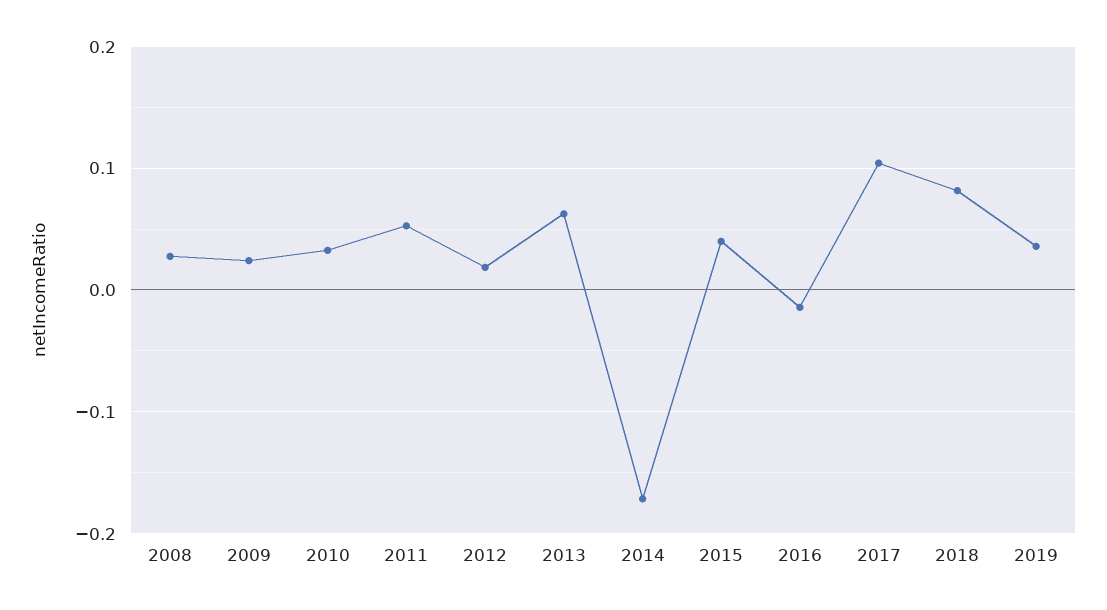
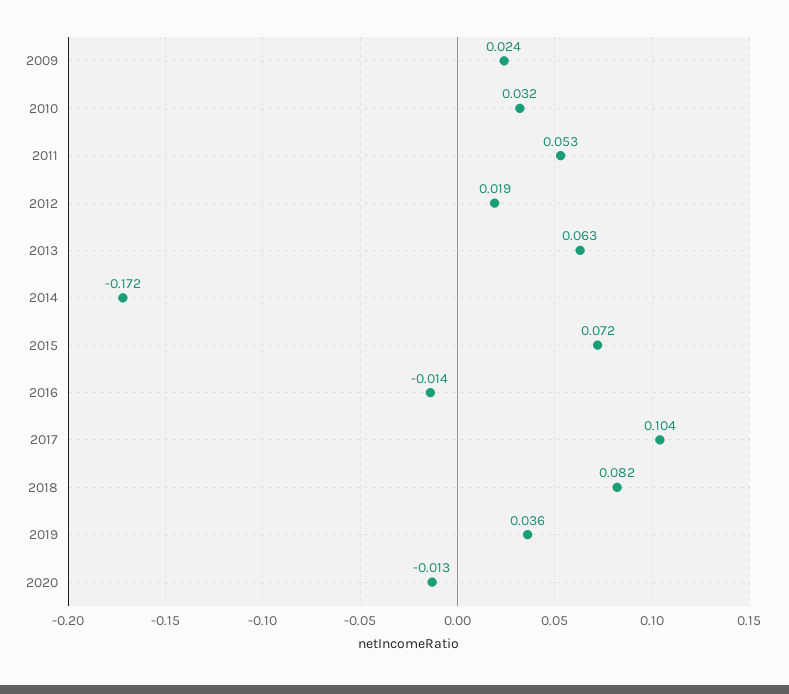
2008: 0.03 -> none
2015: 0.04 -> 0.072
2020: none -> -0.013

